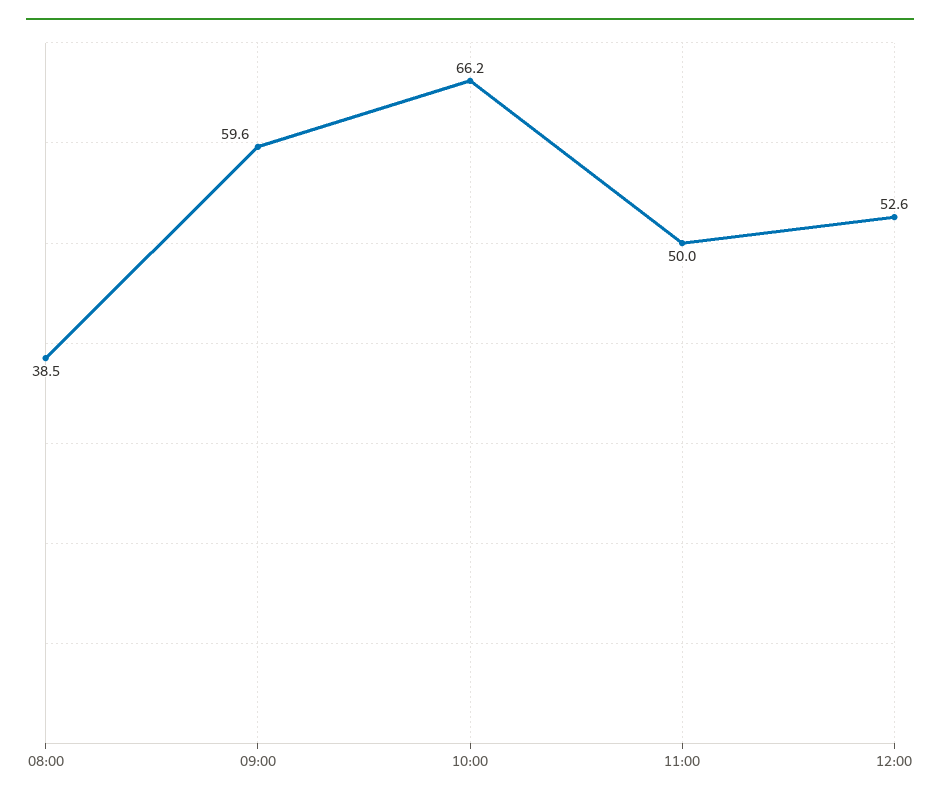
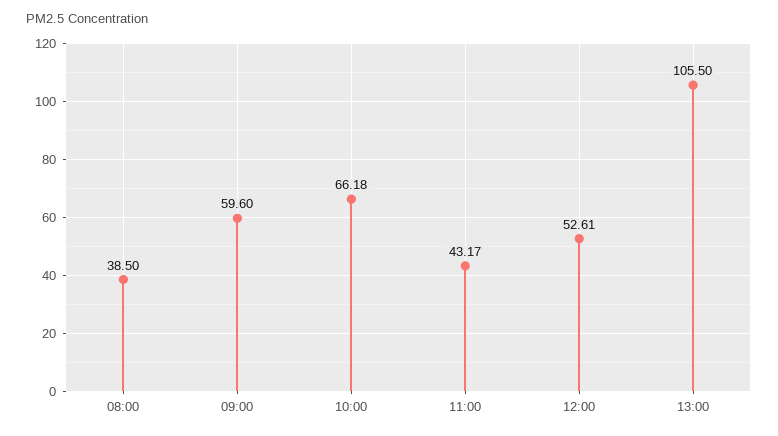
11:00: 50 -> 43.17
13:00: none -> 105.5

